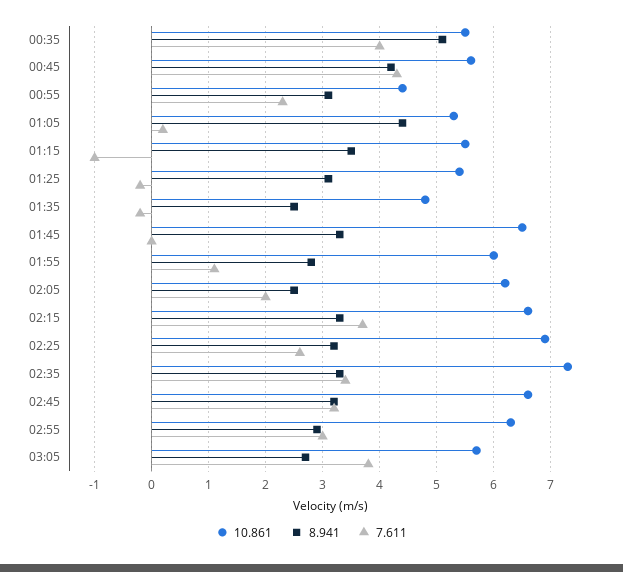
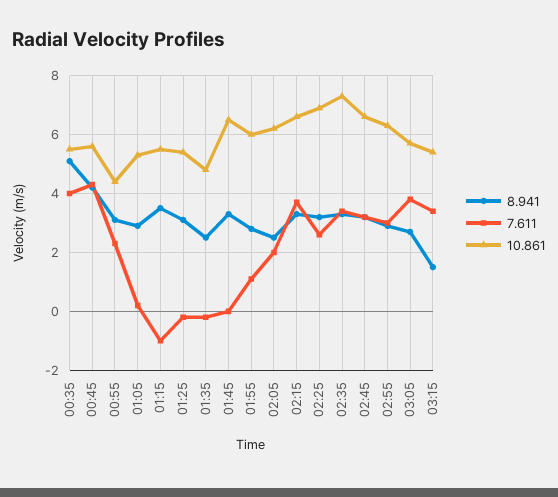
8.941, 01:05: 4.5 -> 3
8.941, 03:15: none -> 1.5
7.611, 03:15: none -> 3.5
10.861, 03:15: none -> 5.5

